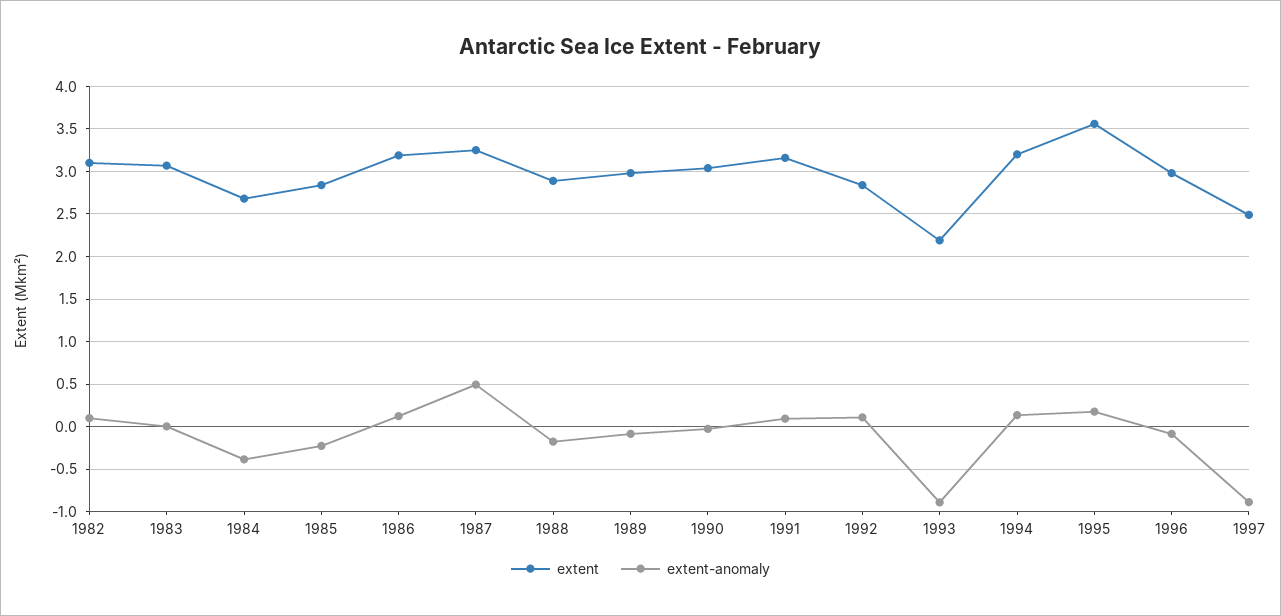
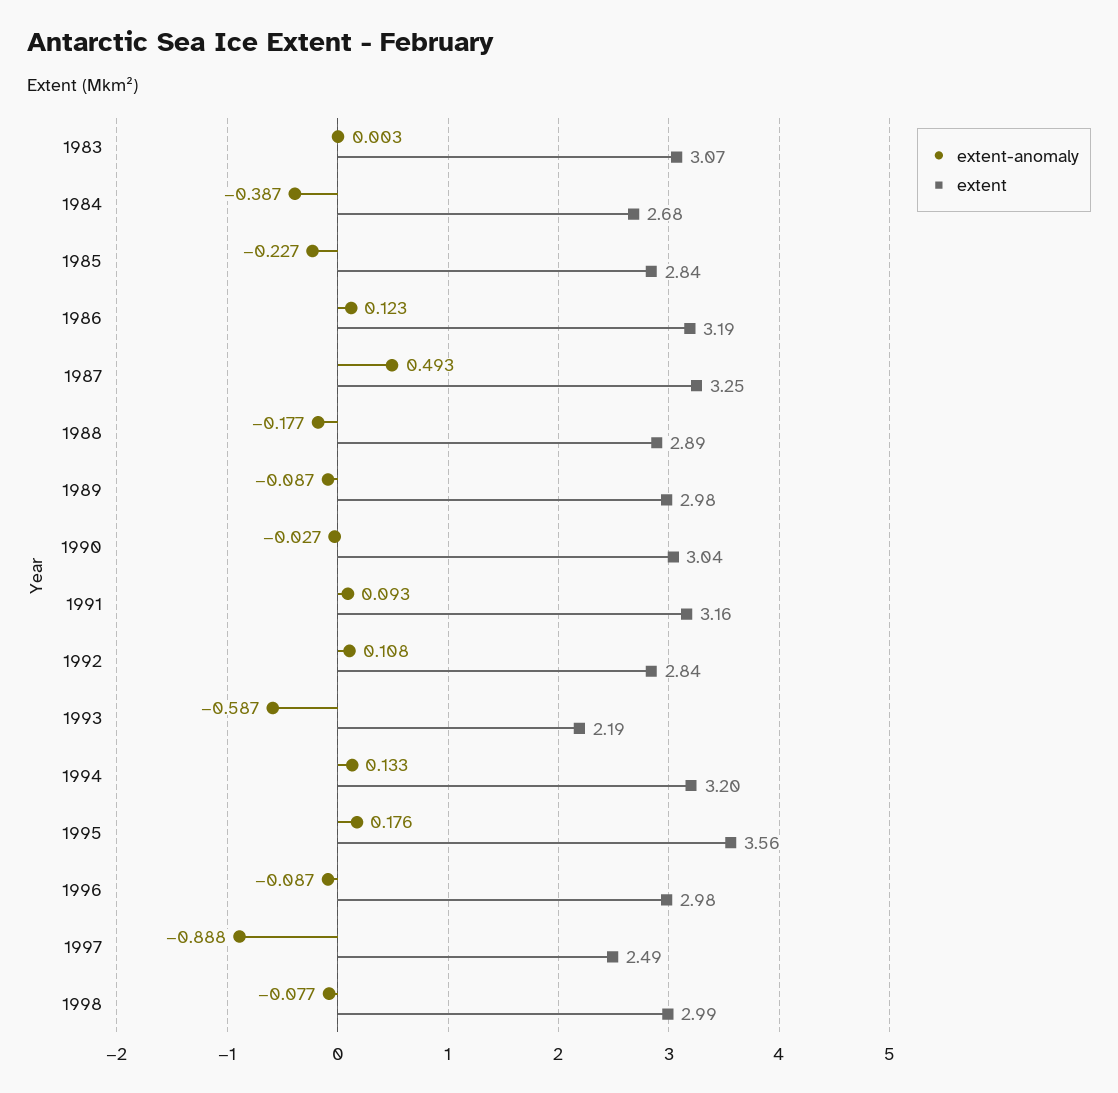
extent, 1982: 3.1 -> none
extent-anomaly, 1982: 0.1 -> none
extent-anomaly, 1993: -0.9 -> -0.587
extent-anomaly, 1998: none -> -0.077
extent, 1998: none -> 2.99

